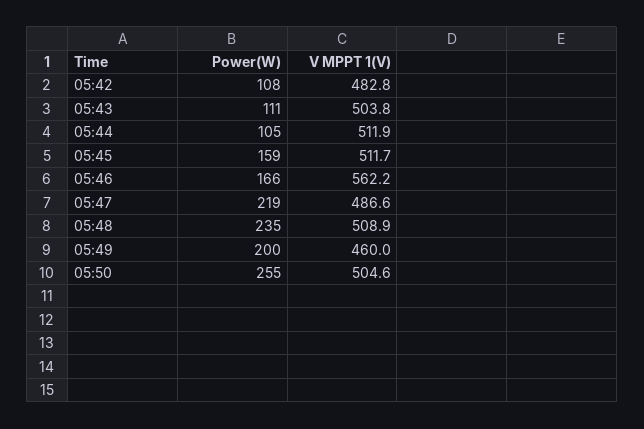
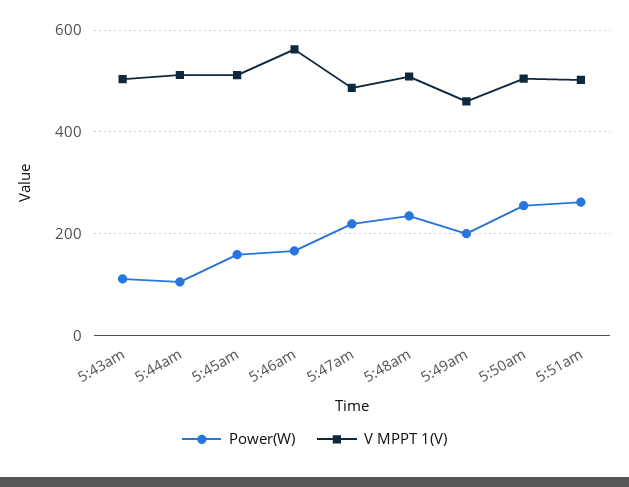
Power(W), 05:42: 108 -> none
V MPPT 1(V), 05:42: 482.8 -> none
Power(W), 5:51am: none -> 260
V MPPT 1(V), 5:51am: none -> 500

